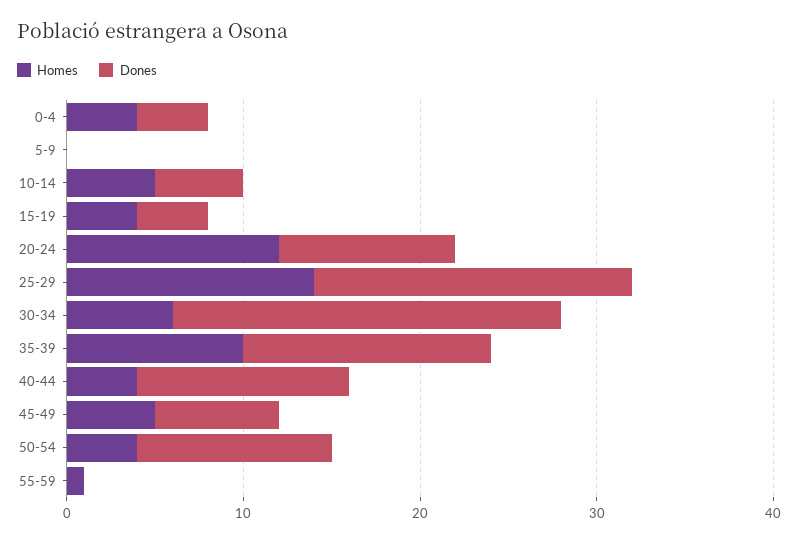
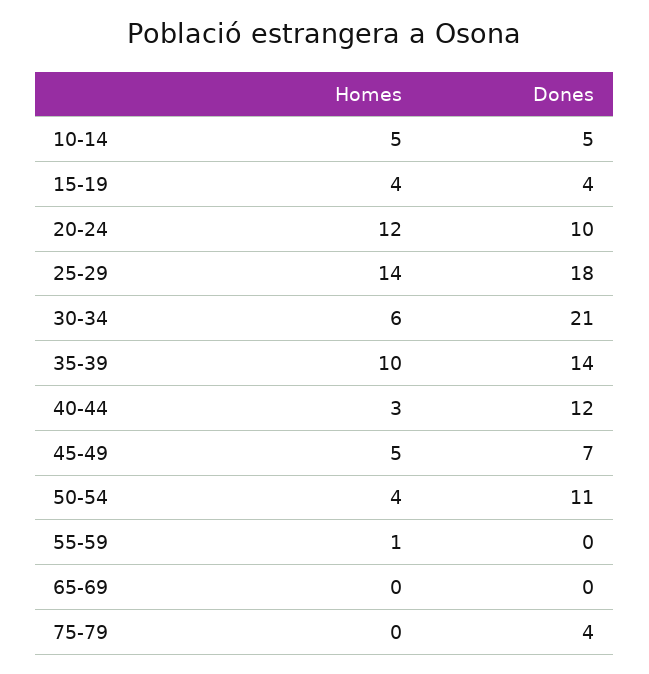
Homes, 0-4: 4 -> none
Dones, 0-4: 4 -> none
Homes, 5-9: 0 -> none
Dones, 5-9: 0 -> none
Dones, 30-34: 22 -> 21
Homes, 40-44: 4 -> 3
Homes, 65-69: none -> 0
Dones, 65-69: none -> 0
Homes, 75-79: none -> 0
Dones, 75-79: none -> 4

